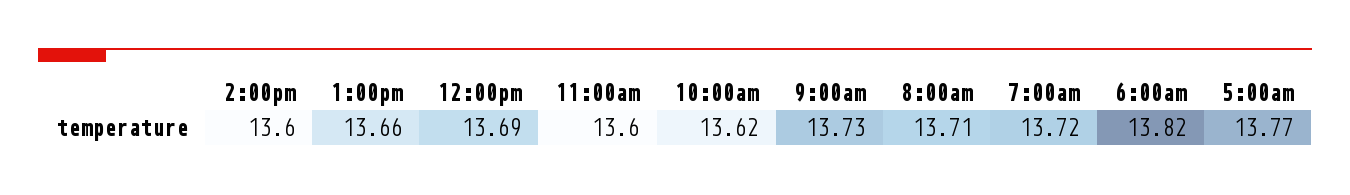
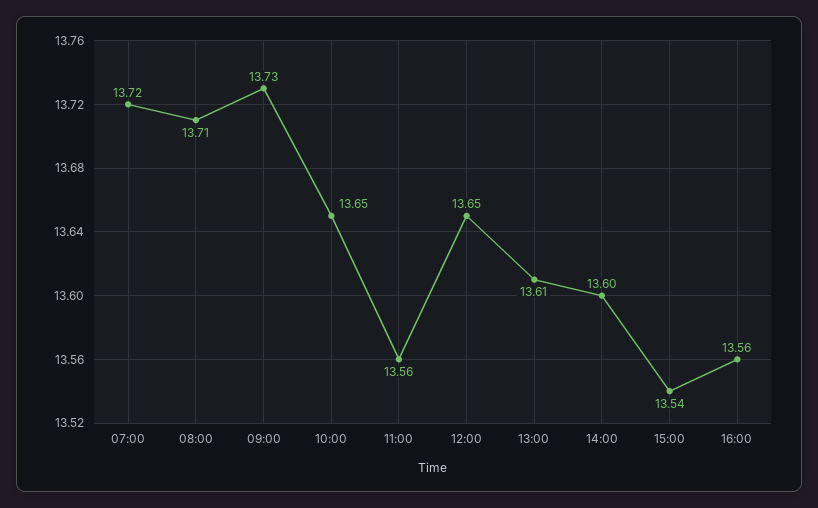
1:00pm: 13.66 -> 13.61
12:00pm: 13.69 -> 13.65
11:00am: 13.6 -> 13.56
10:00am: 13.62 -> 13.65
6:00am: 13.82 -> none
5:00am: 13.77 -> none
15:00: none -> 13.54
16:00: none -> 13.56

